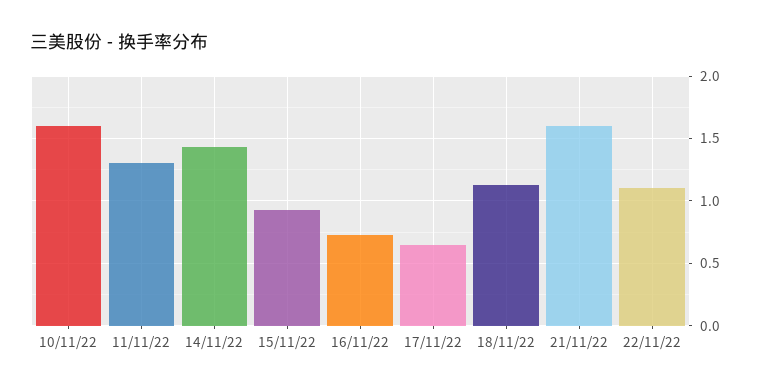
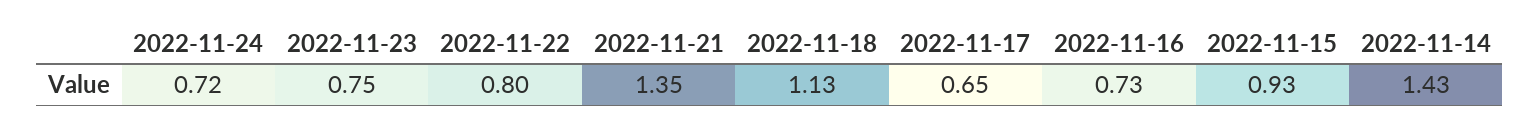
10/11/22: 1.6 -> none
11/11/22: 1.3 -> none
21/11/22: 1.6 -> 1.35
22/11/22: 1.1 -> 0.8
2022-11-24: none -> 0.72
2022-11-23: none -> 0.75

